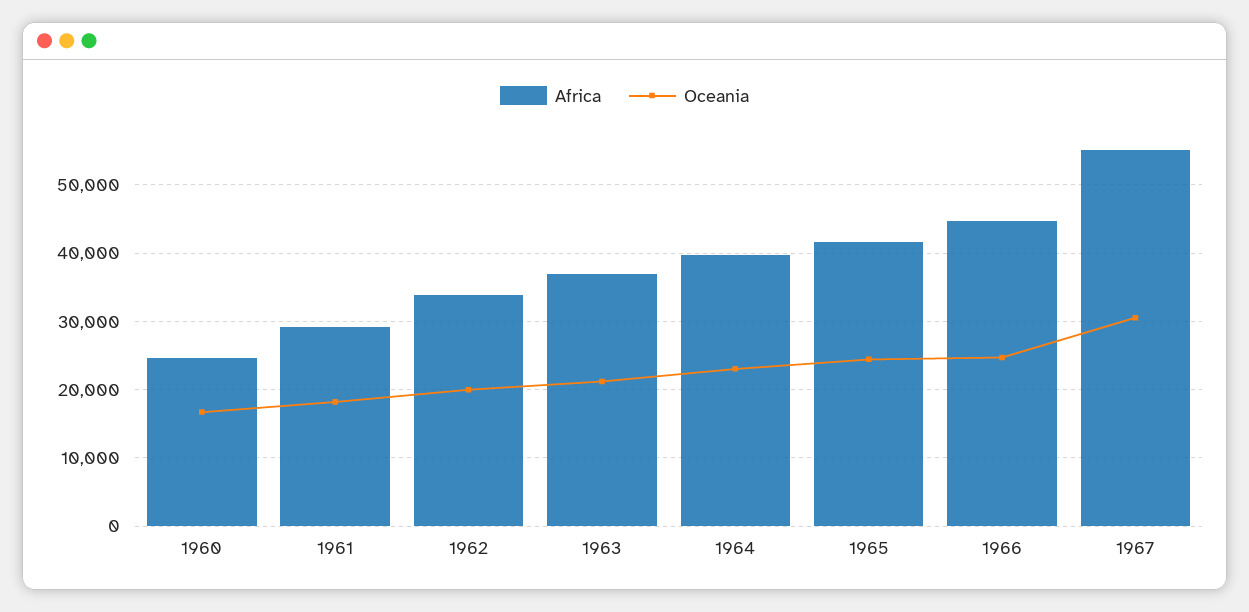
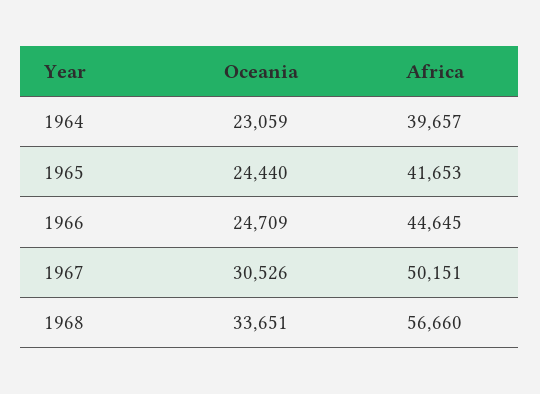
Africa, 1960: 25000 -> none
Oceania, 1960: 17000 -> none
Africa, 1961: 29000 -> none
Oceania, 1961: 18000 -> none
Africa, 1962: 34000 -> none
Oceania, 1962: 20000 -> none
Africa, 1963: 37000 -> none
Oceania, 1963: 21000 -> none
Africa, 1967: 55000 -> 50151
Oceania, 1968: none -> 33651
Africa, 1968: none -> 56660

